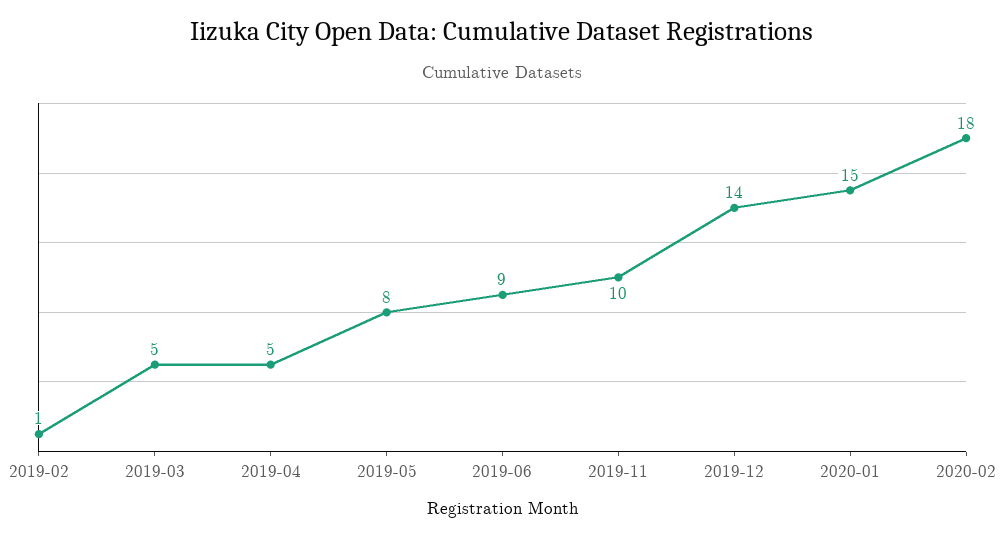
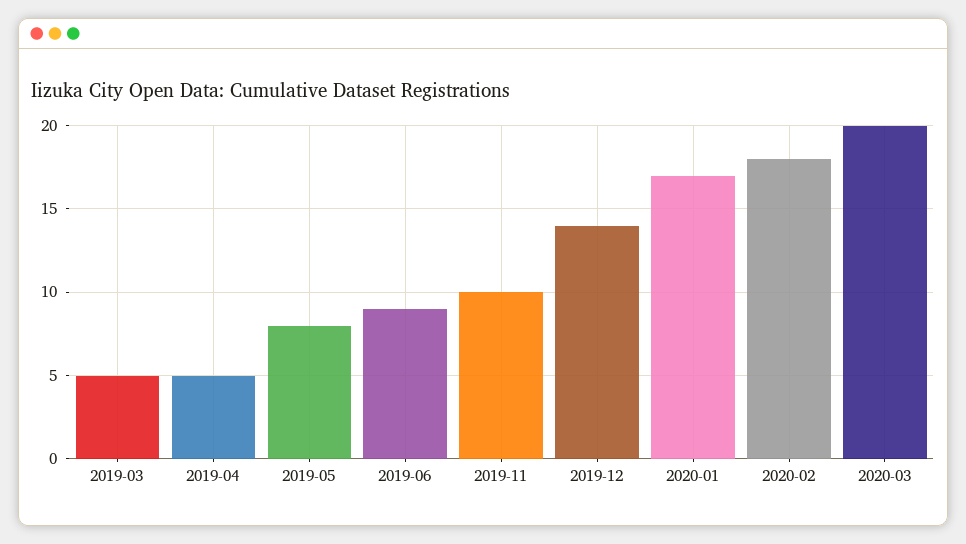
2019-02: 1 -> none
2020-01: 15 -> 17
2020-03: none -> 20

